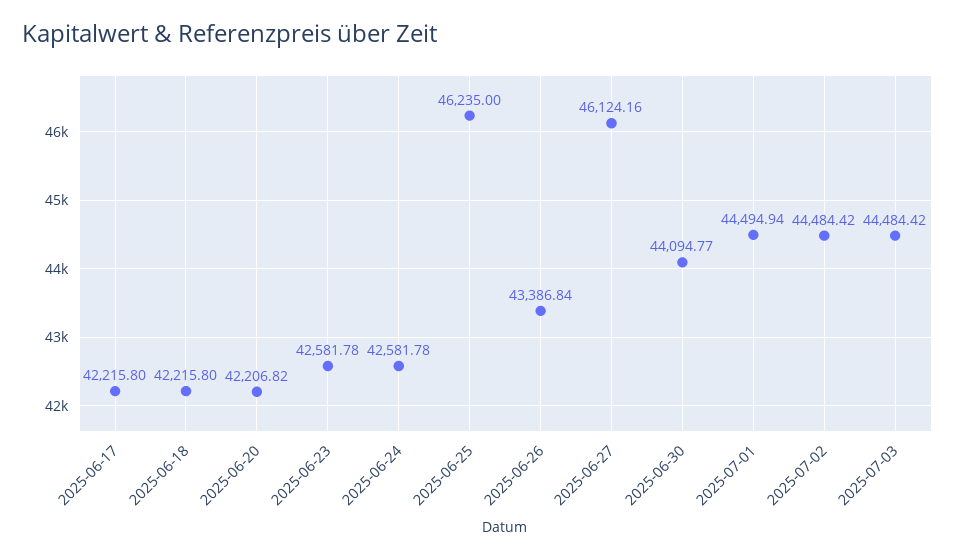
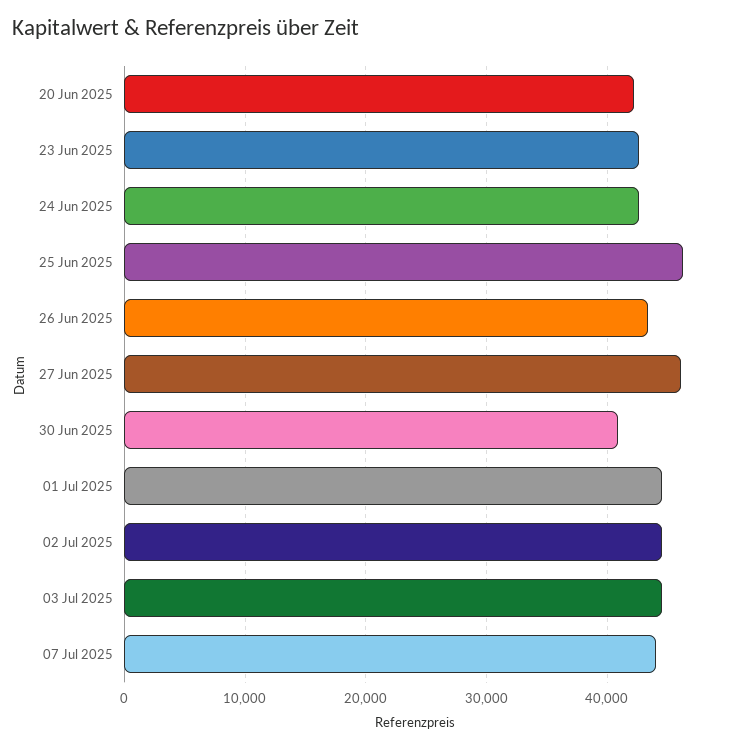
2025-06-17: 42215.8 -> none
2025-06-18: 42215.8 -> none
2025-06-30: 44094.77 -> 41000
07 Jul 2025: none -> 44000

